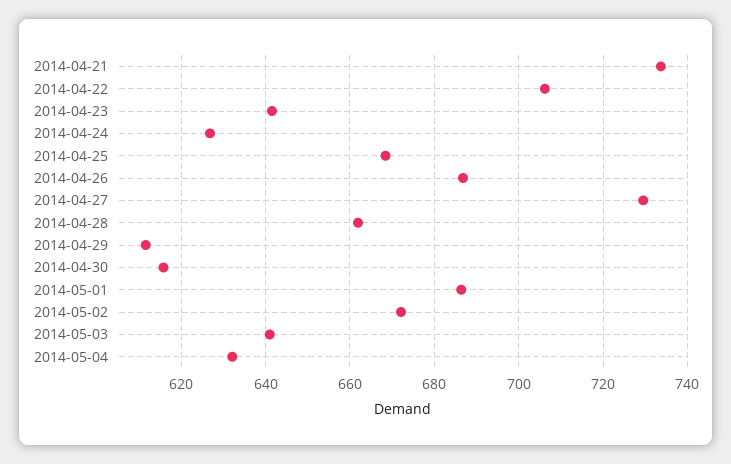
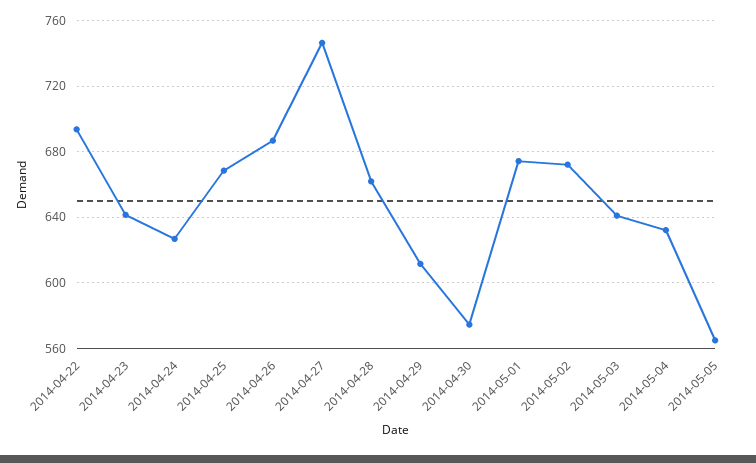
2014-04-21: 734 -> none
2014-04-22: 706 -> 695
2014-04-27: 730 -> 745
2014-04-30: 616 -> 575
2014-05-01: 686 -> 675
2014-05-05: none -> 565

